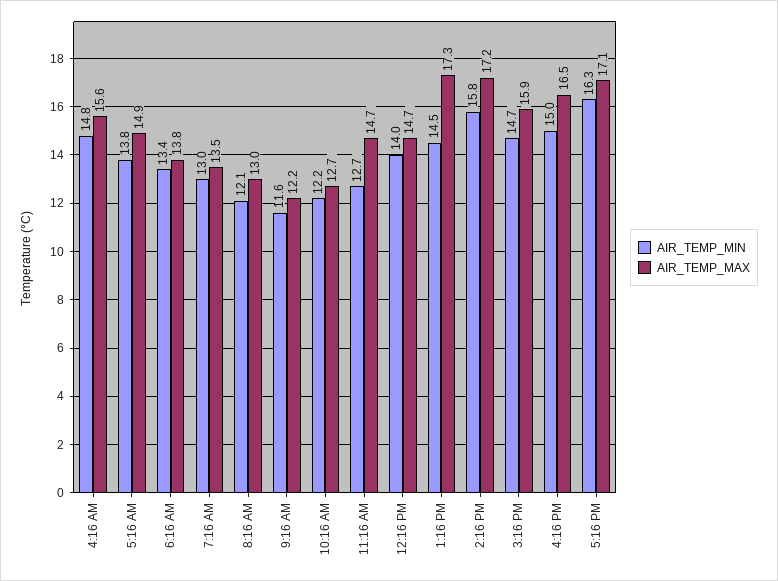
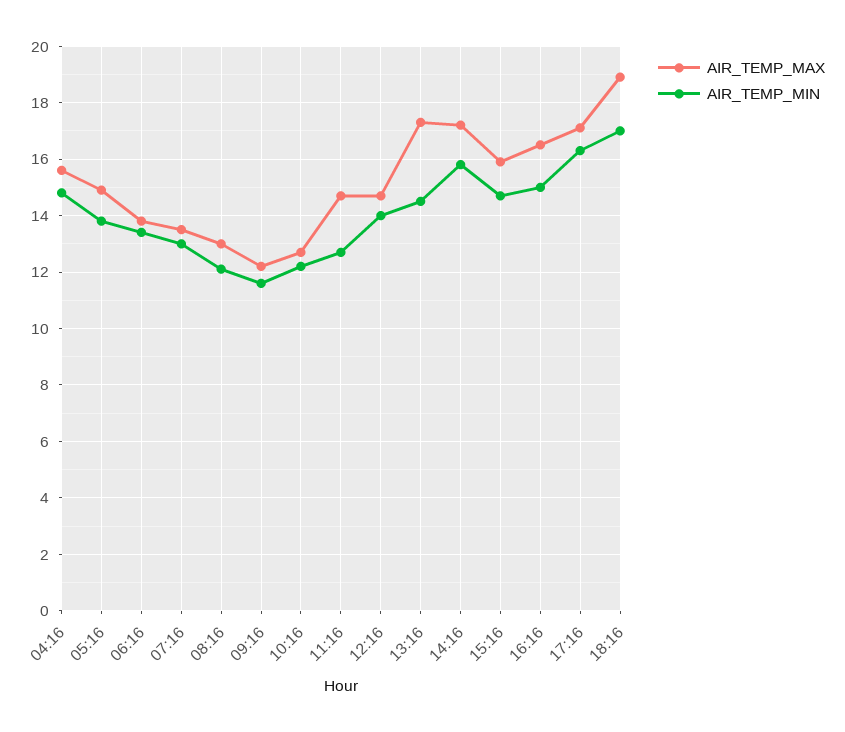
AIR_TEMP_MAX, 18:16: none -> 19
AIR_TEMP_MIN, 18:16: none -> 17

